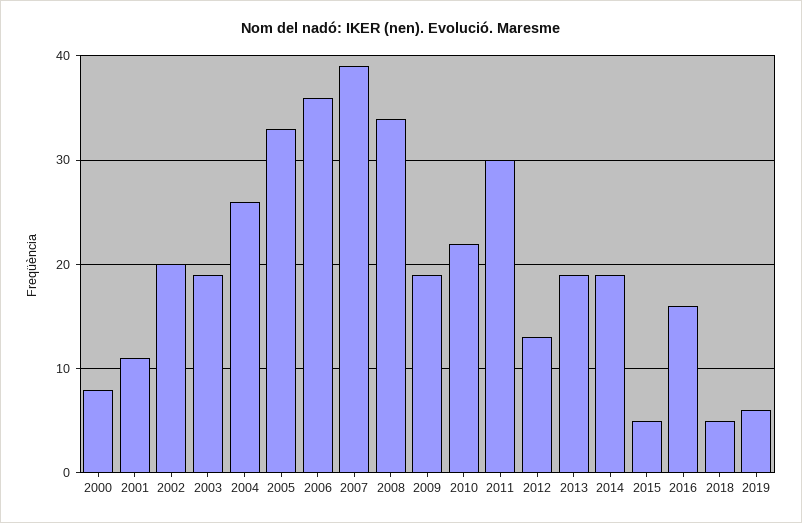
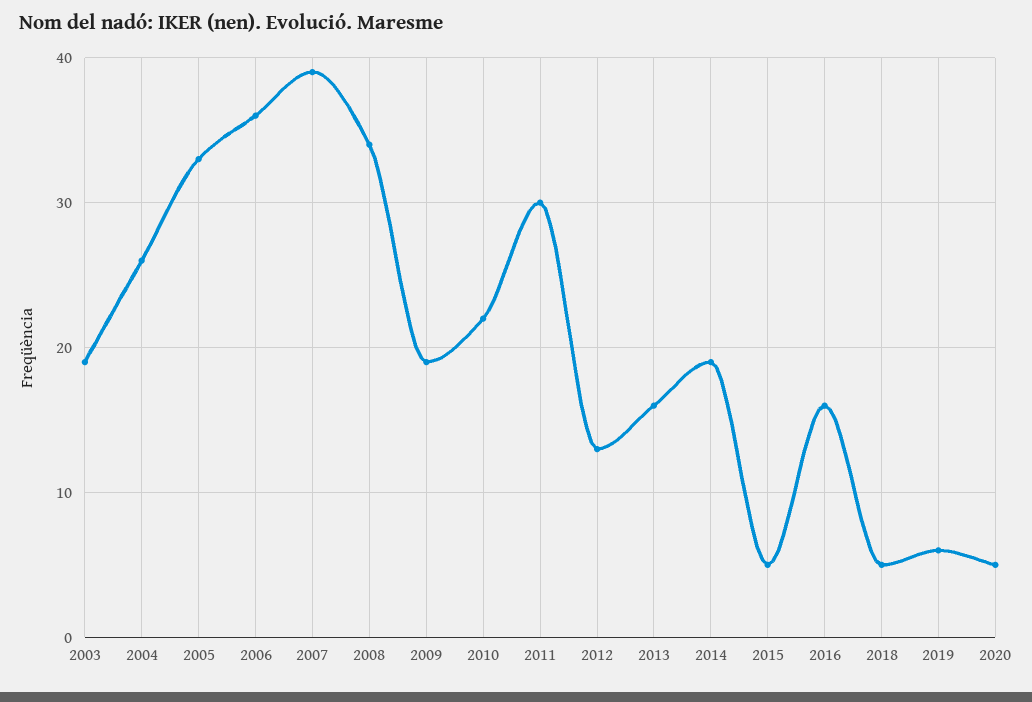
2000: 8 -> none
2001: 11 -> none
2002: 20 -> none
2013: 19 -> 16
2020: none -> 5

